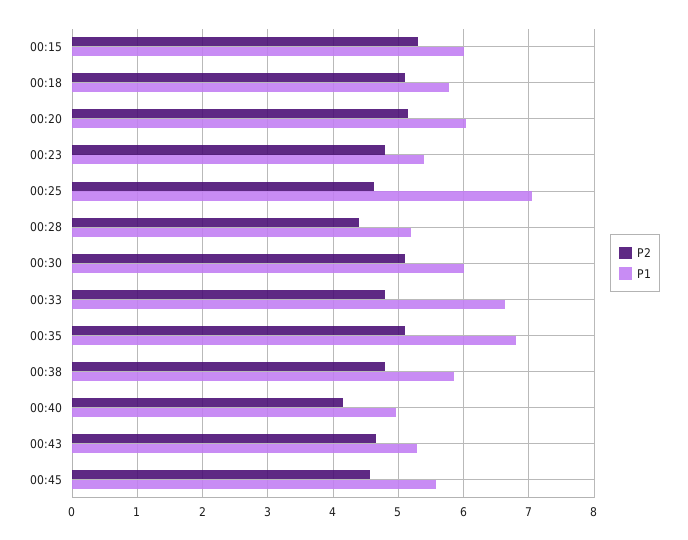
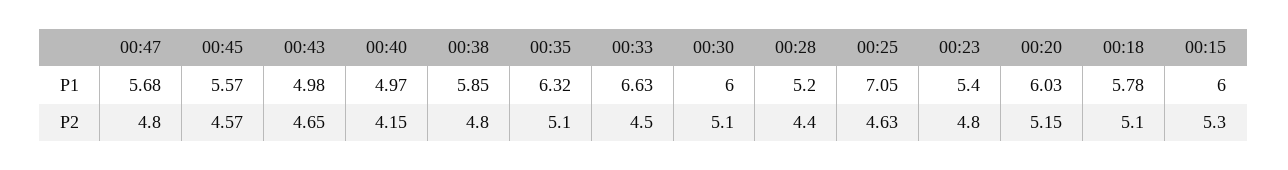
P2, 00:33: 4.8 -> 4.5
P1, 00:35: 6.8 -> 6.32
P1, 00:43: 5.3 -> 4.98
P1, 00:47: none -> 5.68
P2, 00:47: none -> 4.8

